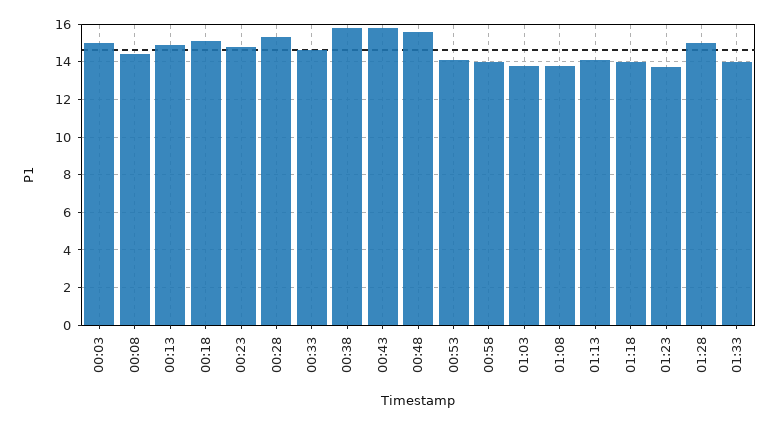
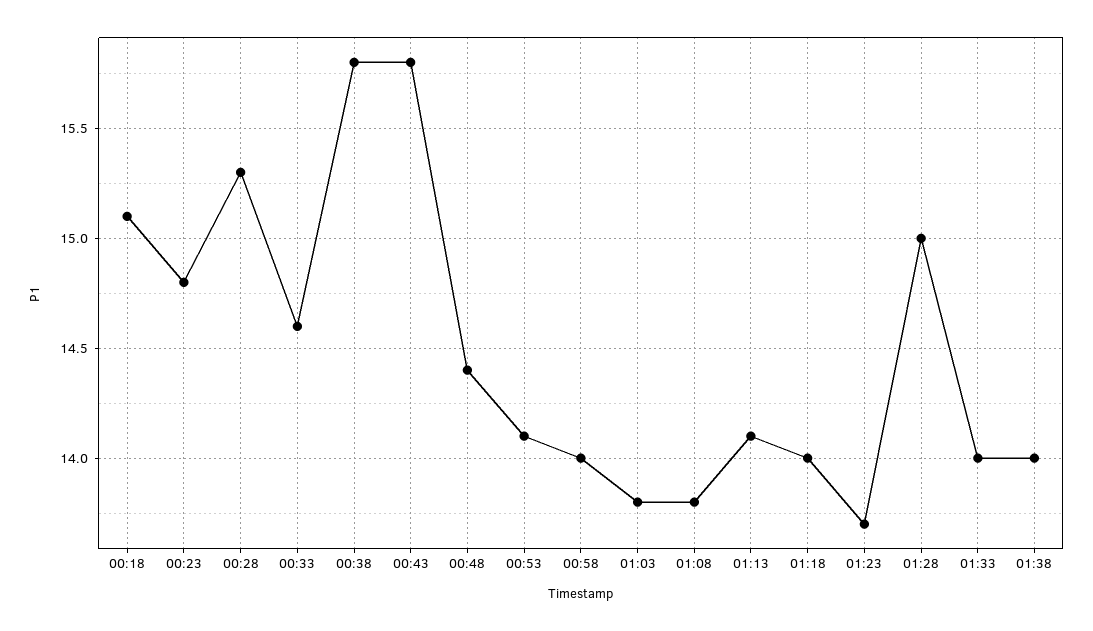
00:03: 15 -> none
00:08: 14.5 -> none
00:13: 15 -> none
00:48: 15.5 -> 14.4
01:38: none -> 14

